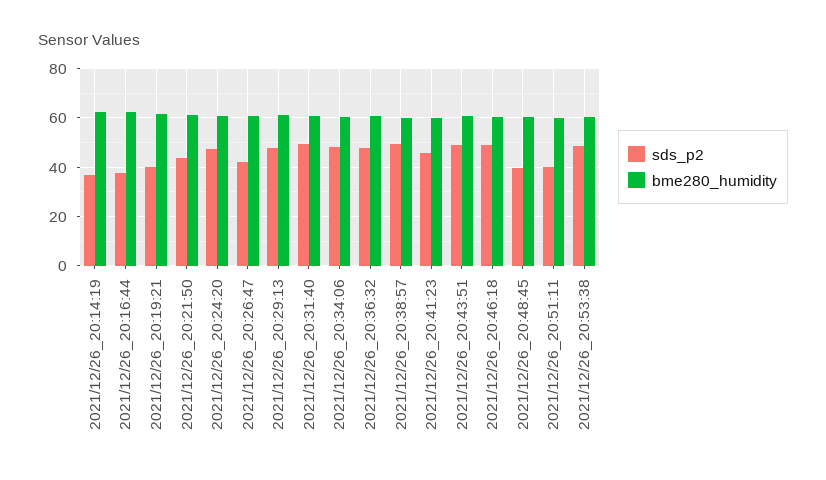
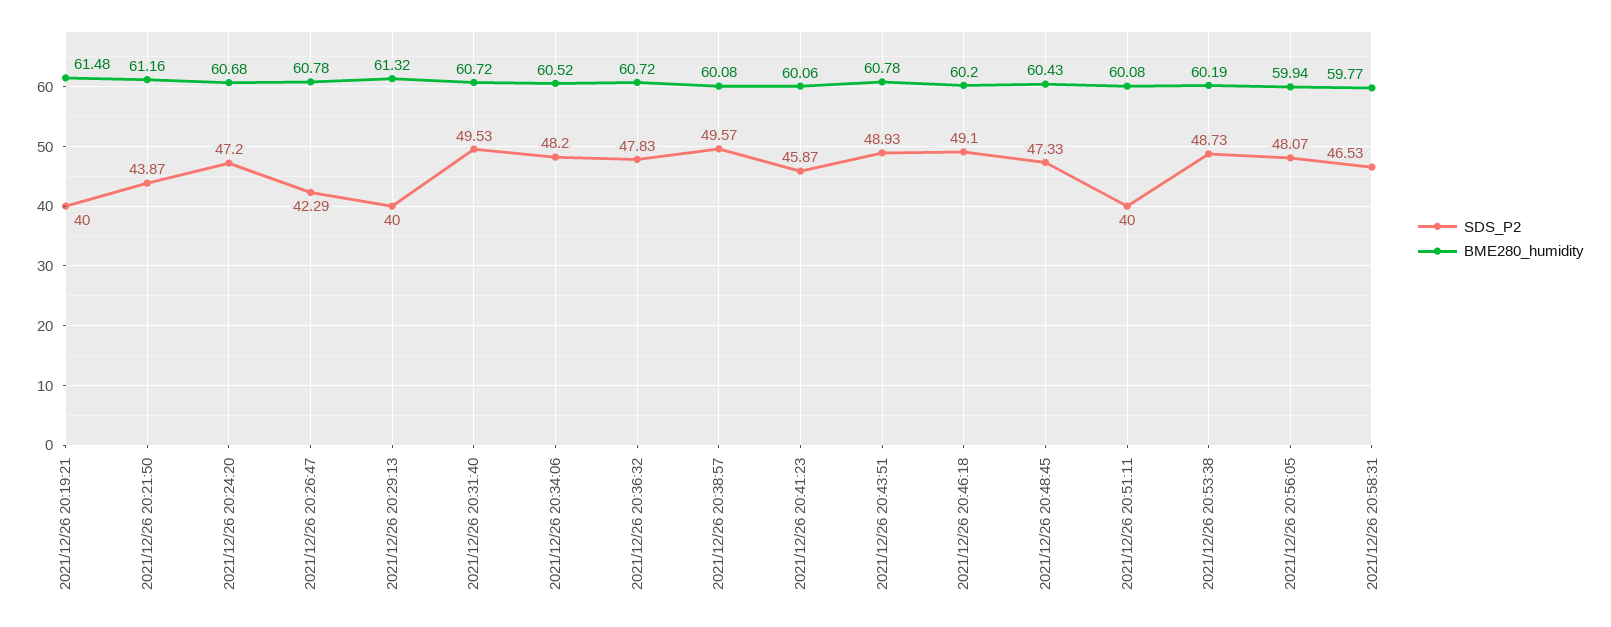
sds_p2, 2021/12/26_20:14:19: 37.5 -> none
bme280_humidity, 2021/12/26_20:14:19: 62.5 -> none
sds_p2, 2021/12/26_20:16:44: 37.5 -> none
bme280_humidity, 2021/12/26_20:16:44: 62.5 -> none
sds_p2, 2021/12/26_20:29:13: 47.5 -> 40
sds_p2, 2021/12/26_20:48:45: 40 -> 47.33
sds_p2, 2021/12/26 20:56:05: none -> 48.07
bme280_humidity, 2021/12/26 20:56:05: none -> 59.94
sds_p2, 2021/12/26 20:58:31: none -> 46.53
bme280_humidity, 2021/12/26 20:58:31: none -> 59.77

